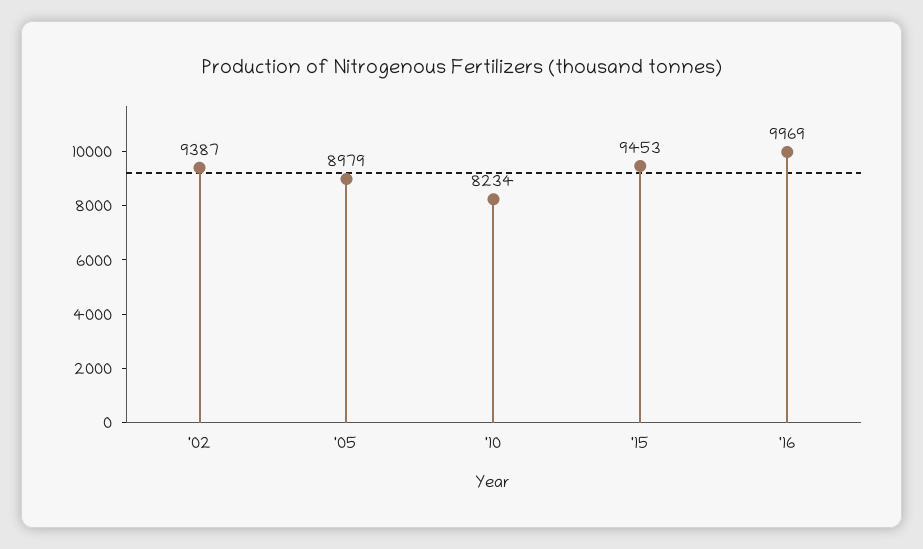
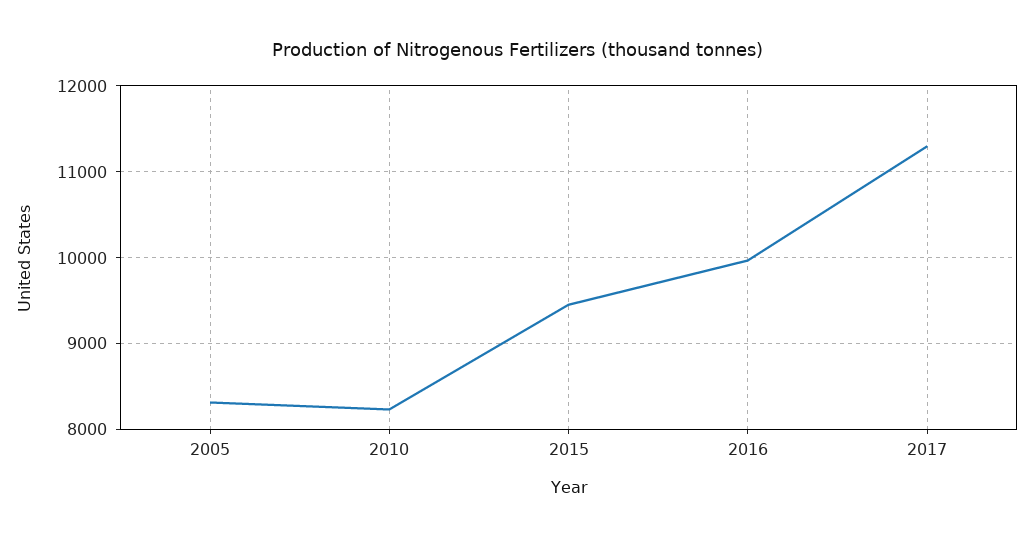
'02: 9387 -> none
'05: 8979 -> 8300
2017: none -> 11300

